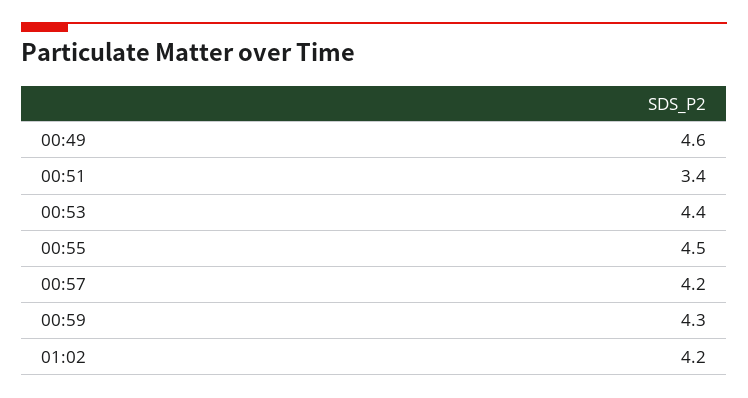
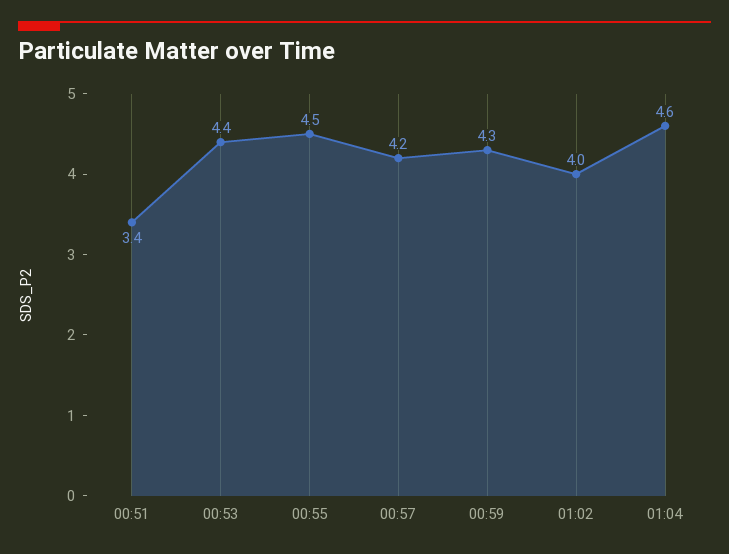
00:49: 4.6 -> none
01:02: 4.2 -> 4
01:04: none -> 4.6

